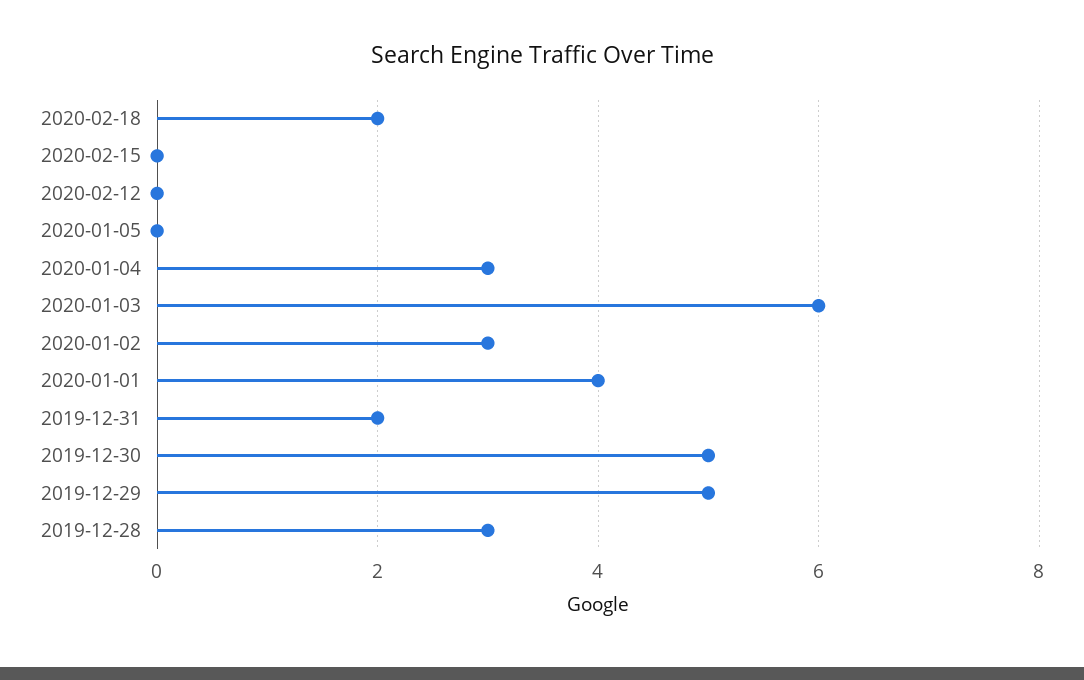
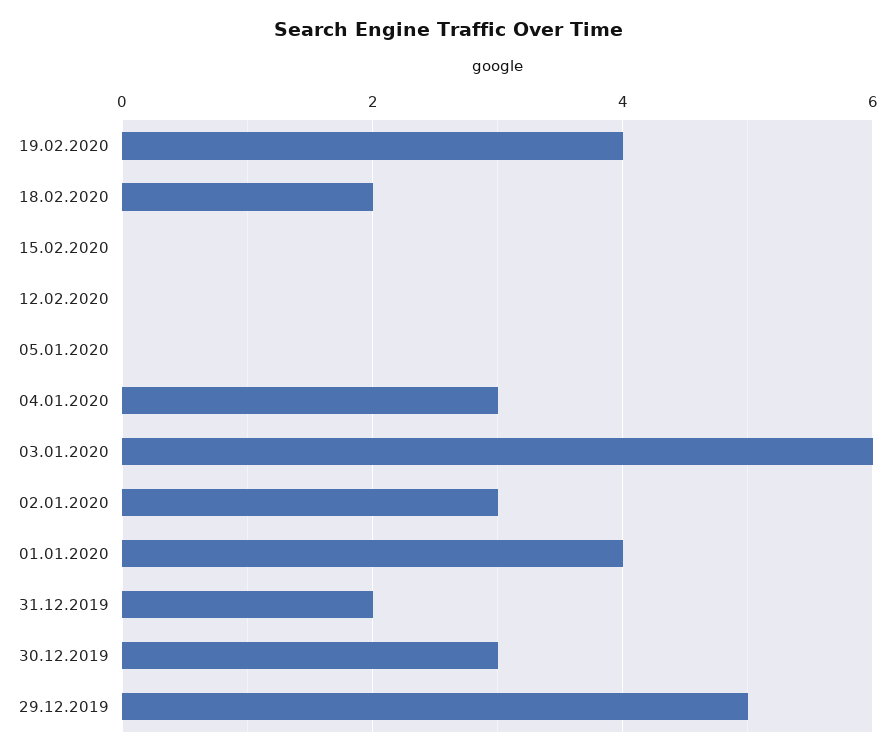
2019-12-30: 5 -> 3
2019-12-28: 3 -> none
19.02.2020: none -> 4

